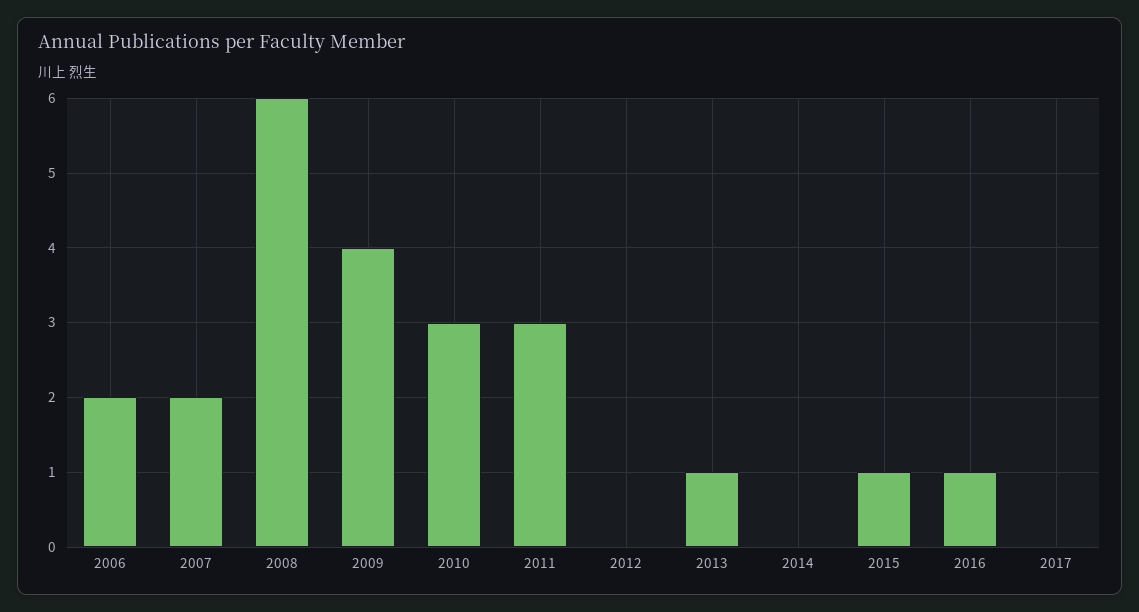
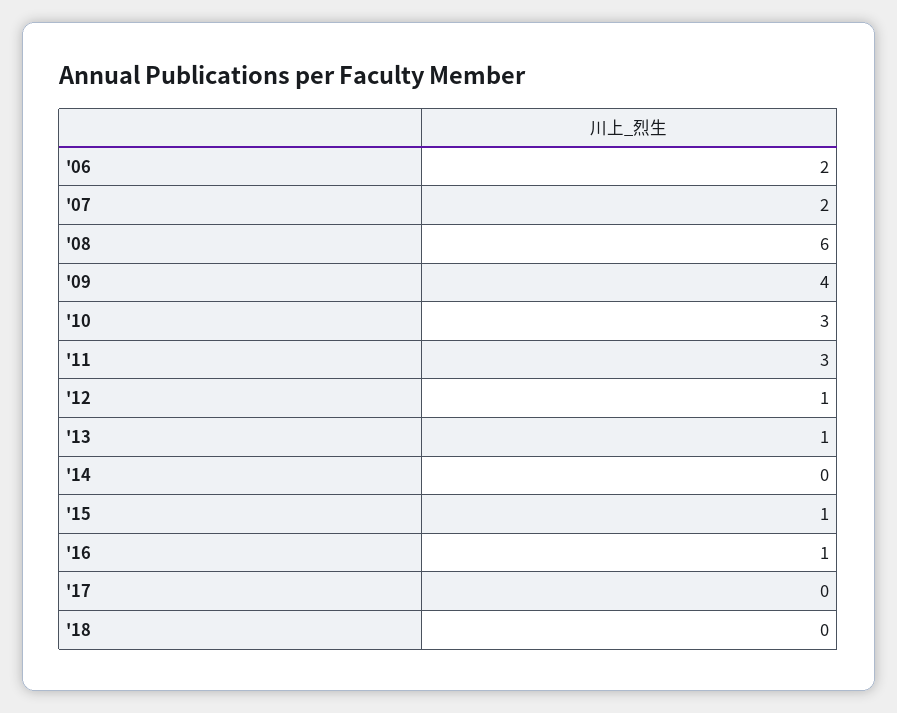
2012: 0 -> 1
'18: none -> 0

